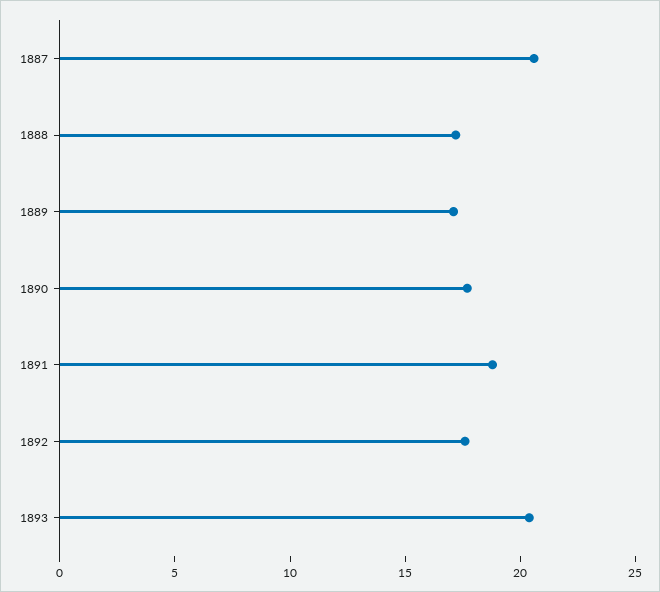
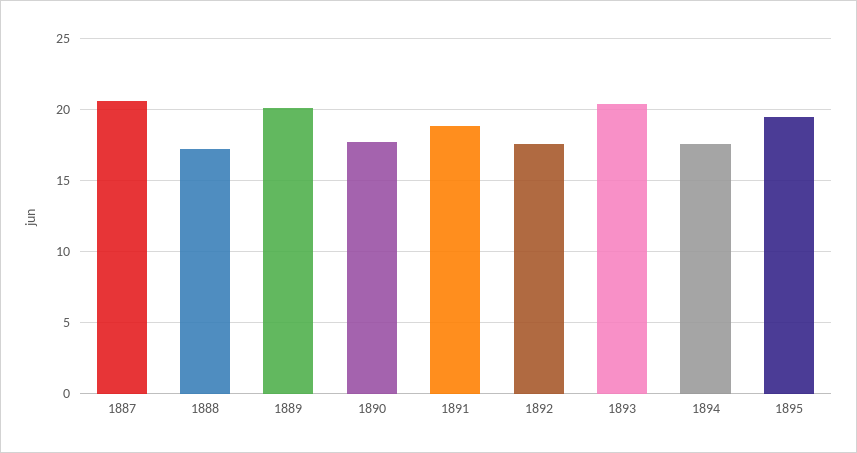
1889: 17 -> 20
1894: none -> 17.5
1895: none -> 19.5

